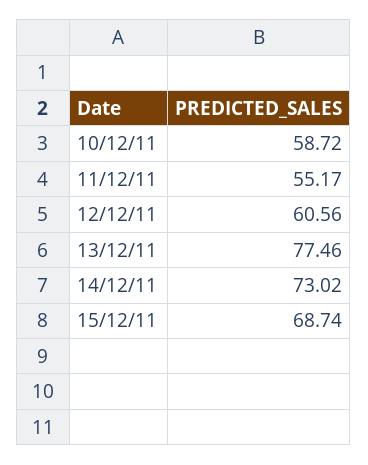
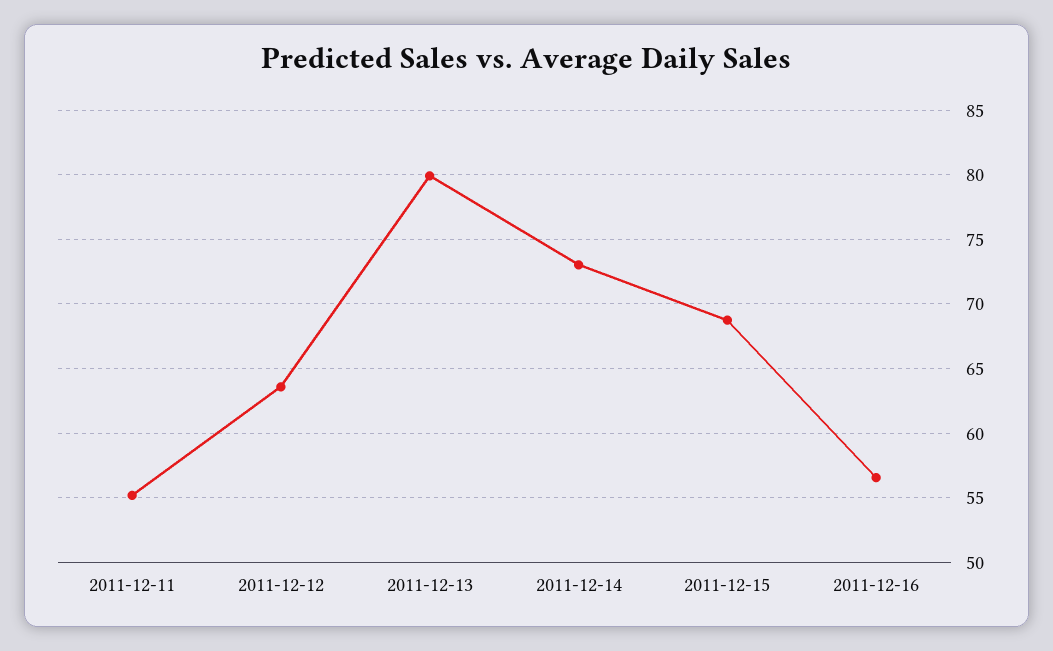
10/12/11: 58.72 -> none
12/12/11: 60.56 -> 63.5
13/12/11: 77.46 -> 80
2011-12-16: none -> 56.5

